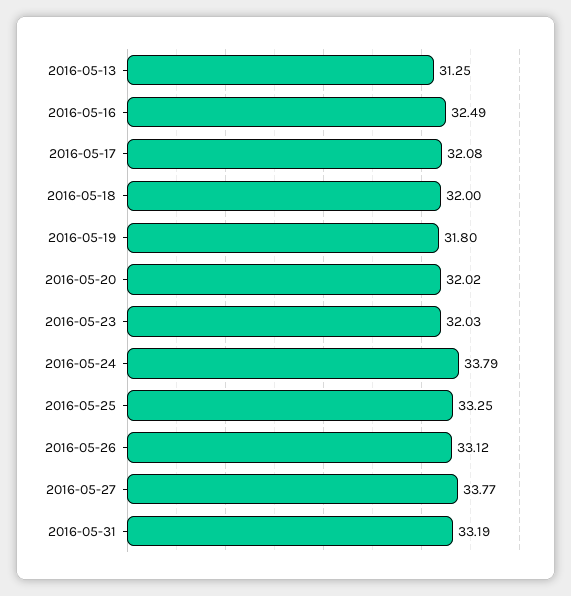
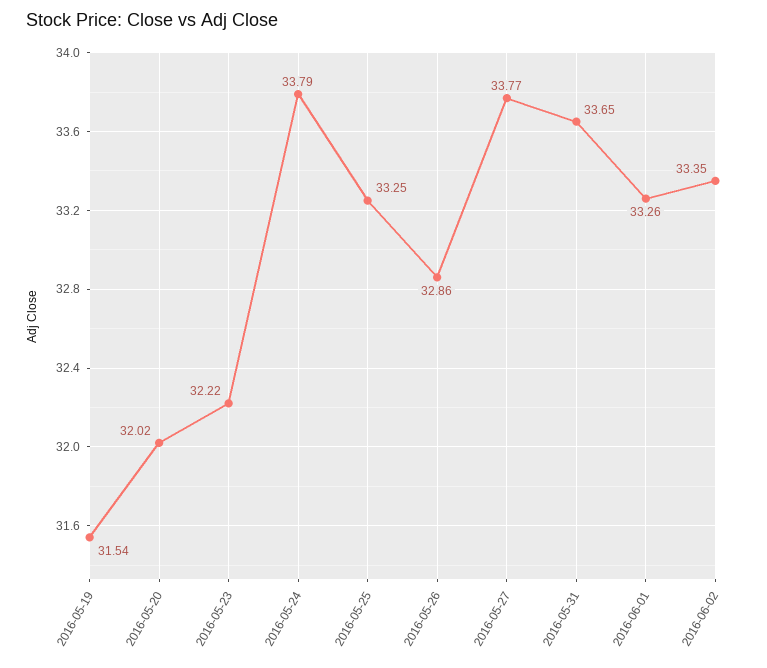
2016-05-13: 31.25 -> none
2016-05-16: 32.49 -> none
2016-05-17: 32.08 -> none
2016-05-18: 32 -> none
2016-05-19: 31.8 -> 31.54
2016-05-23: 32.03 -> 32.22
2016-05-26: 33.12 -> 32.86
2016-05-31: 33.19 -> 33.65
2016-06-01: none -> 33.26
2016-06-02: none -> 33.35

